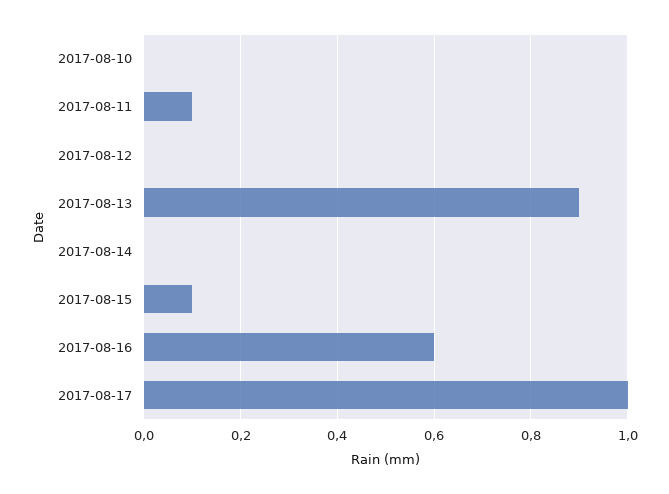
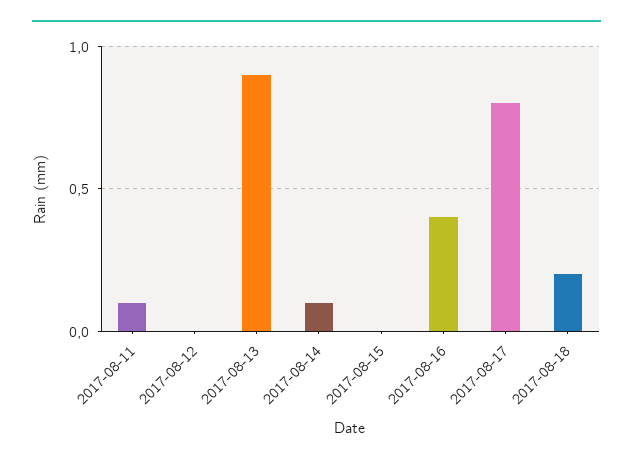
2017-08-10: 0 -> none
2017-08-14: 0 -> 0.1
2017-08-15: 0.1 -> 0
2017-08-16: 0.6 -> 0.4
2017-08-17: 1 -> 0.8
2017-08-18: none -> 0.2

